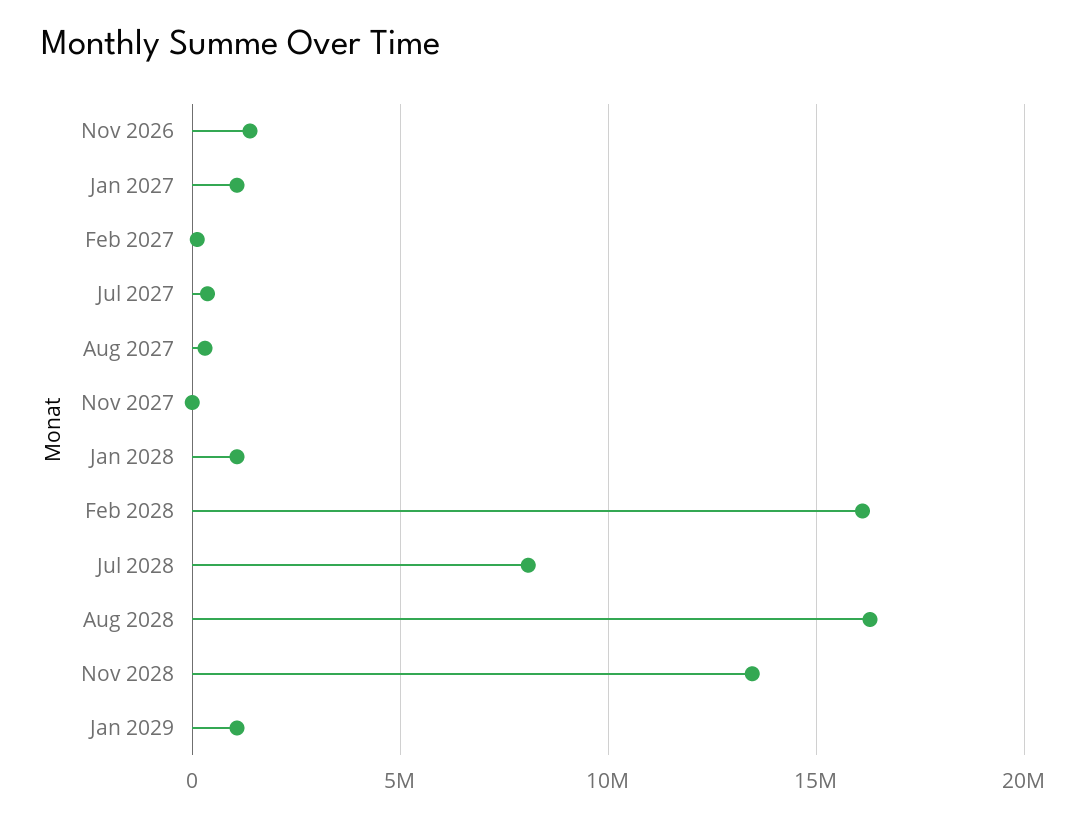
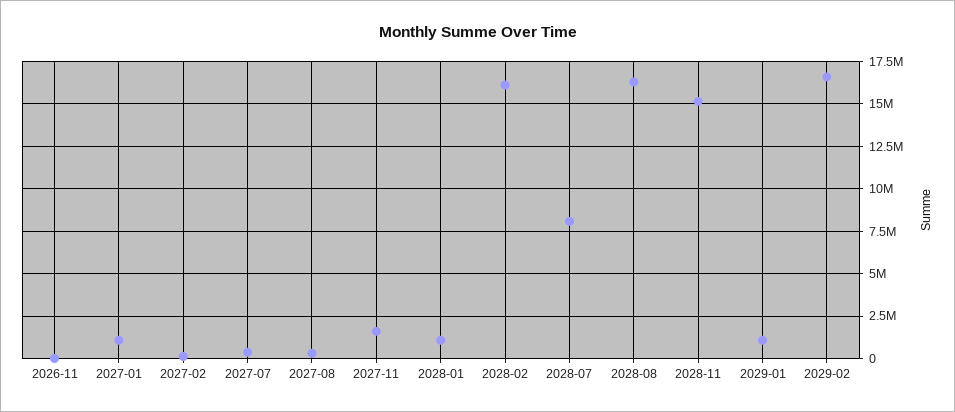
Nov 2026: 1500000 -> 0
Nov 2027: 0 -> 1500000
Nov 2028: 13500000 -> 15000000
2029-02: none -> 16500000

